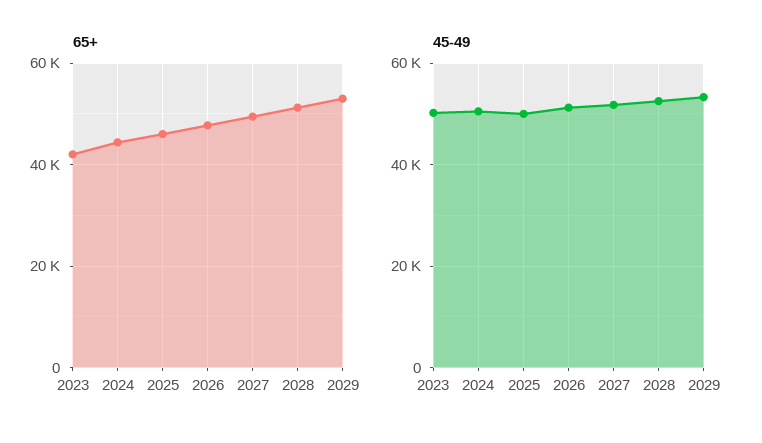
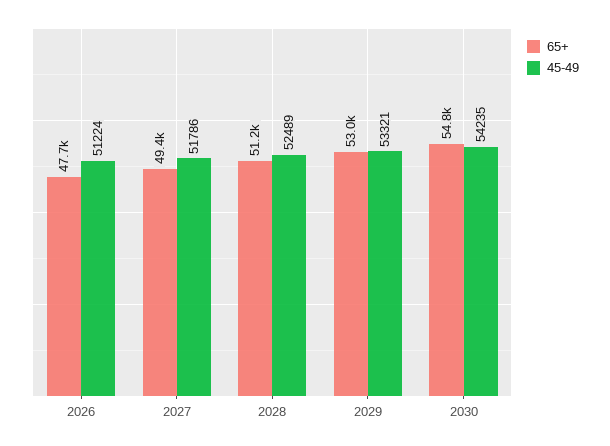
65+, 2023: 42000 -> none
65+, 2024: 44000 -> none
65+, 2025: 46000 -> none
45-49, 2023: 50000 -> none
45-49, 2024: 50000 -> none
45-49, 2025: 50000 -> none
65+, 2030: none -> 54800
45-49, 2030: none -> 54235

